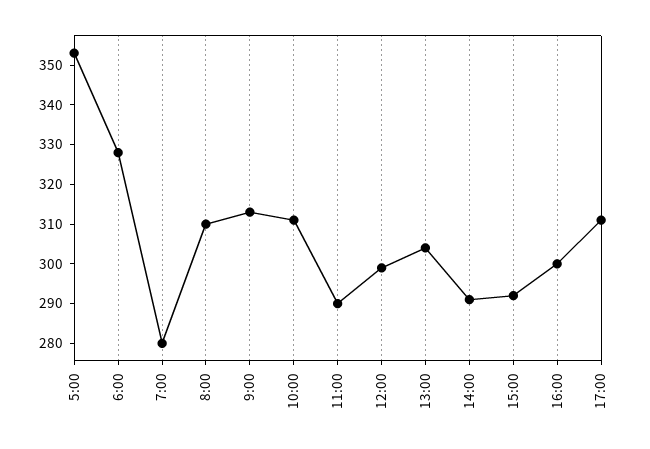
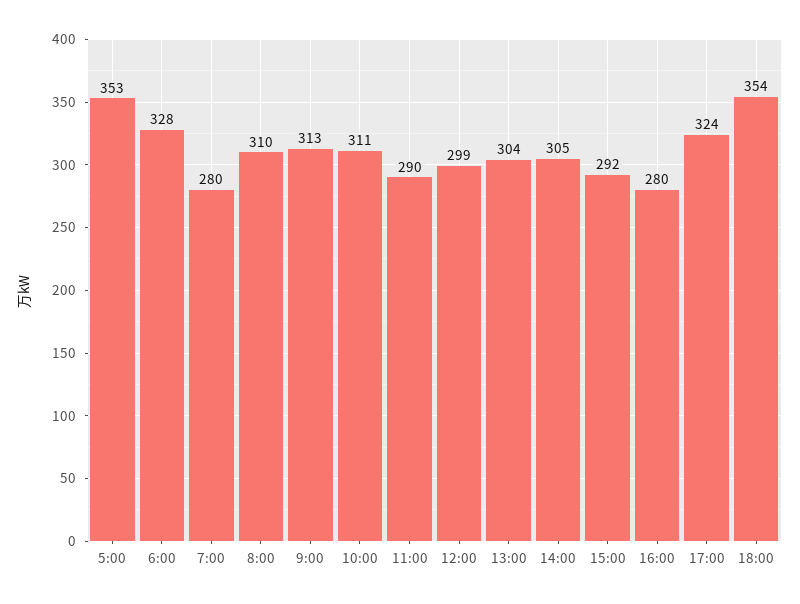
14:00: 290 -> 305
16:00: 300 -> 280
17:00: 310 -> 324
18:00: none -> 354

